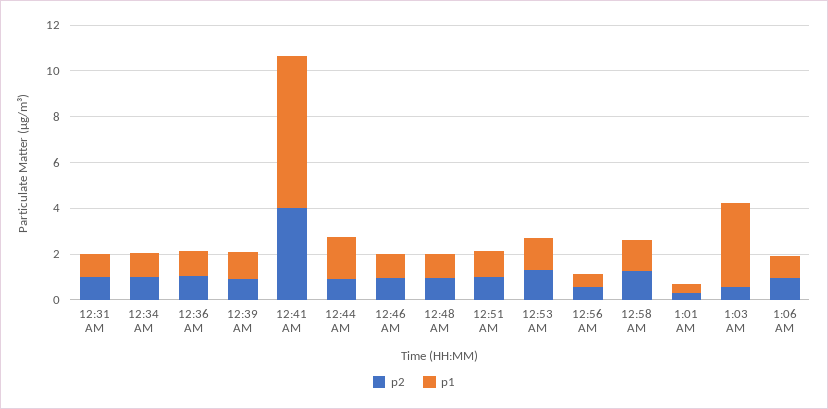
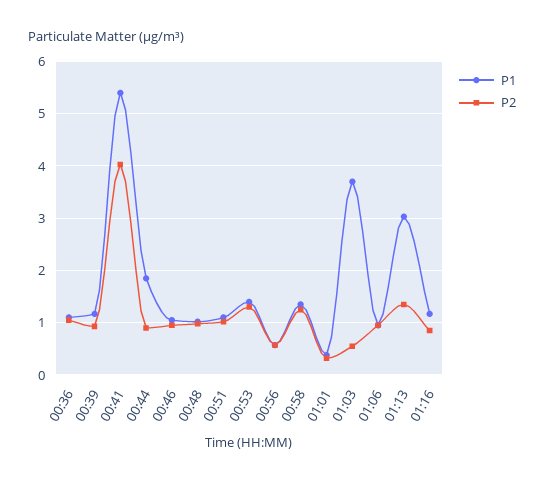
p2, 12:31 AM: 1 -> none
p1, 12:31 AM: 1 -> none
p2, 12:34 AM: 1 -> none
p1, 12:34 AM: 1 -> none
p1, 12:41 AM: 6.5 -> 5.4
p1, 01:13: none -> 3
p2, 01:13: none -> 1.4
p1, 01:16: none -> 1.2
p2, 01:16: none -> 0.8

